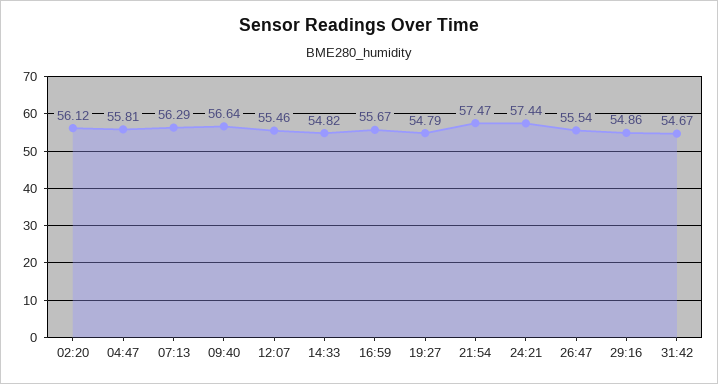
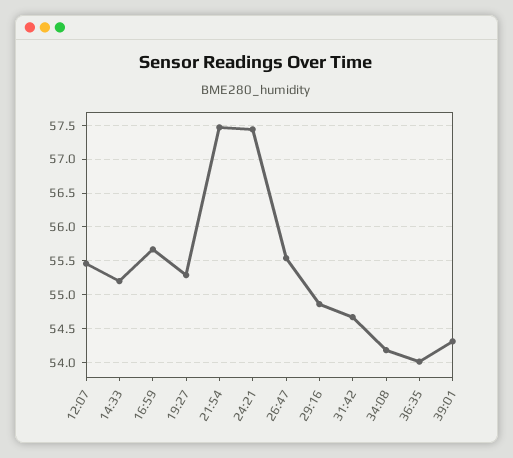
02:20: 56.12 -> none
04:47: 55.81 -> none
07:13: 56.29 -> none
09:40: 56.64 -> none
14:33: 54.82 -> 55.2
19:27: 54.79 -> 55.3
34:08: none -> 54.2
36:35: none -> 54
39:01: none -> 54.3

